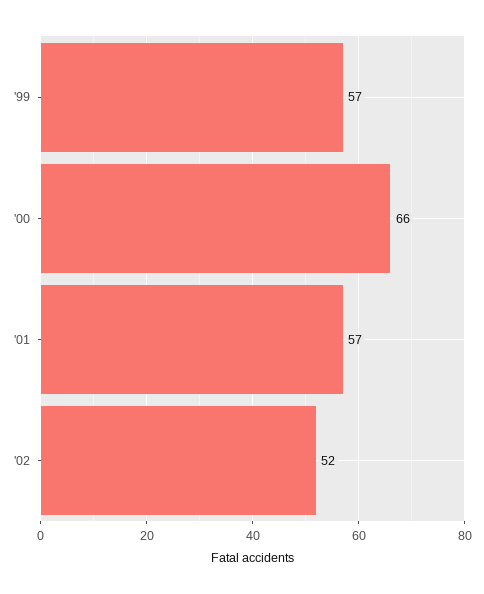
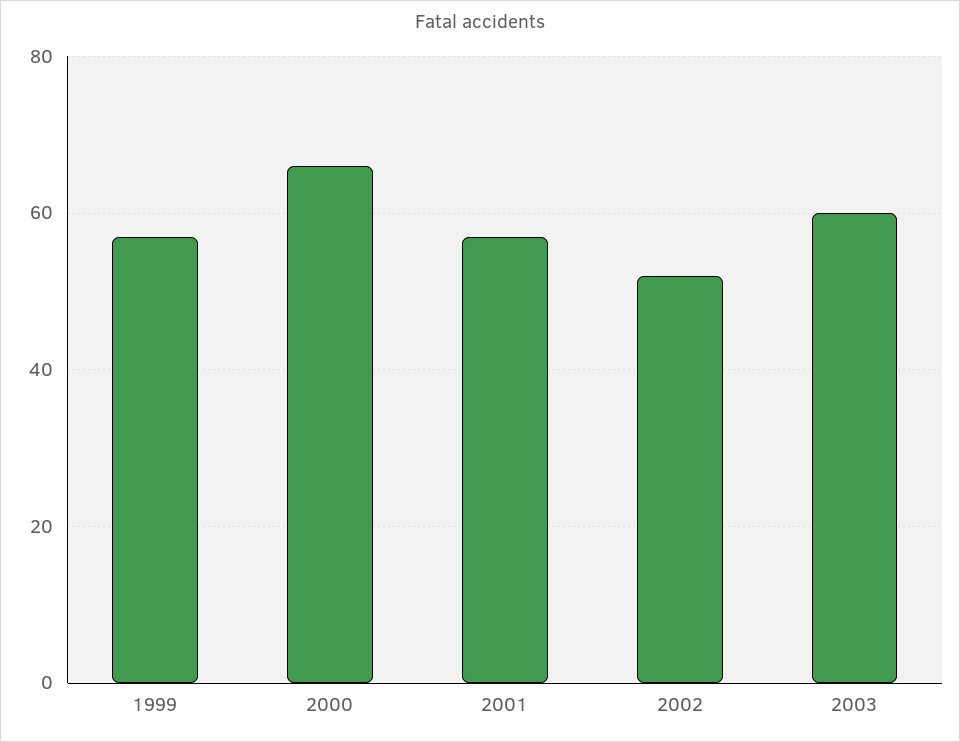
2003: none -> 60

